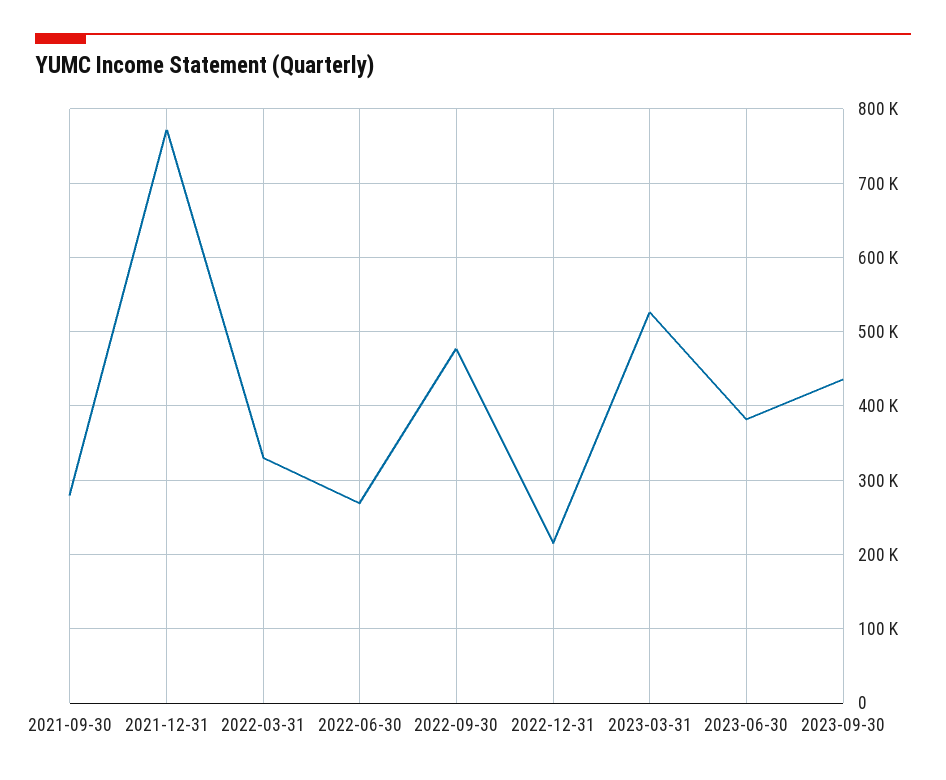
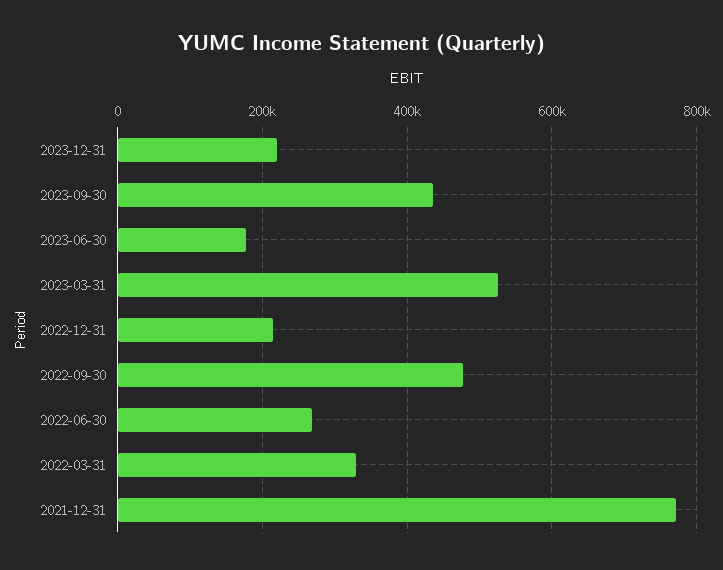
2021-09-30: 280000 -> none
2023-06-30: 380000 -> 180000
2023-12-31: none -> 220000

